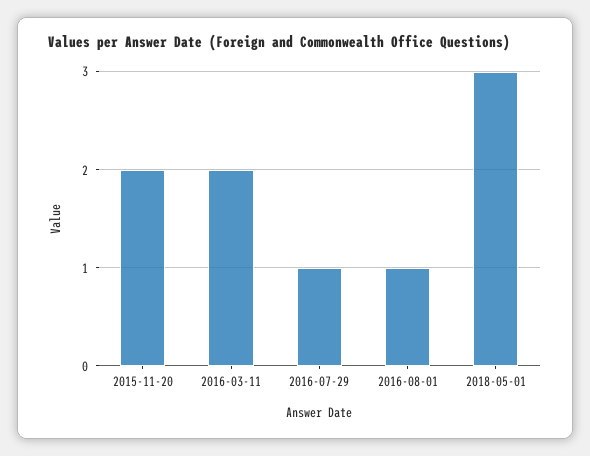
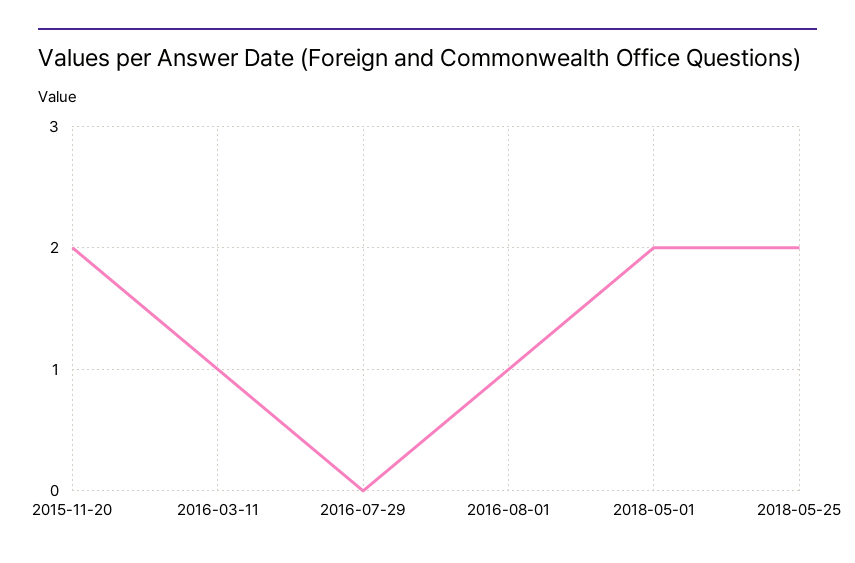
2016-03-11: 2 -> 1
2016-07-29: 1 -> 0
2018-05-01: 3 -> 2
2018-05-25: none -> 2

